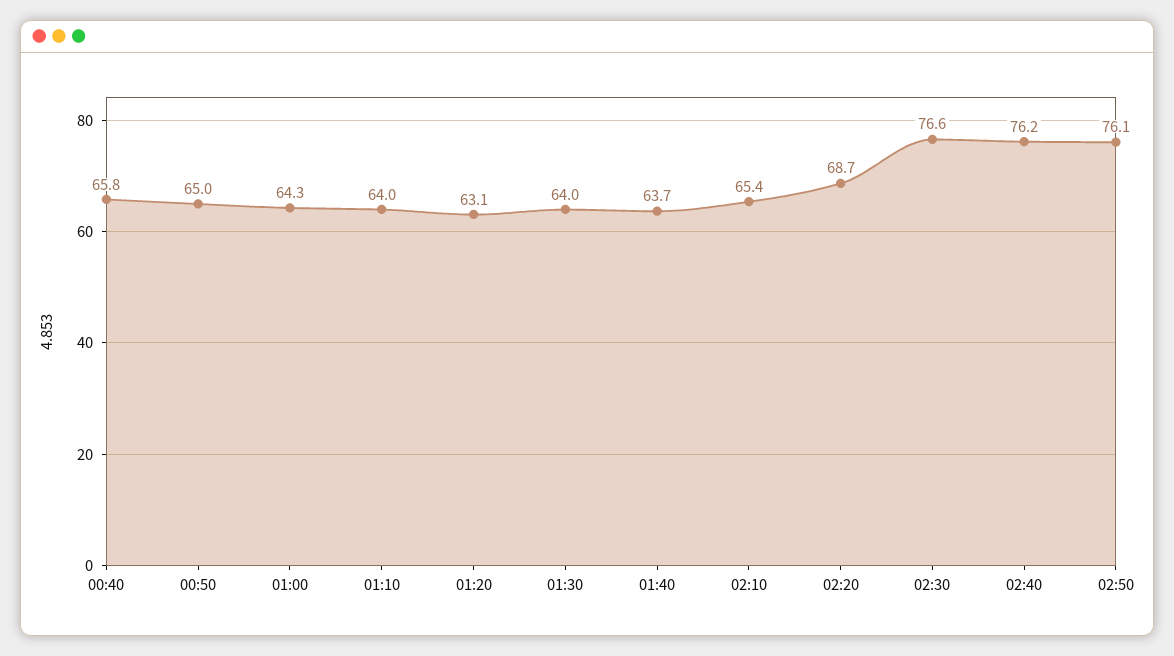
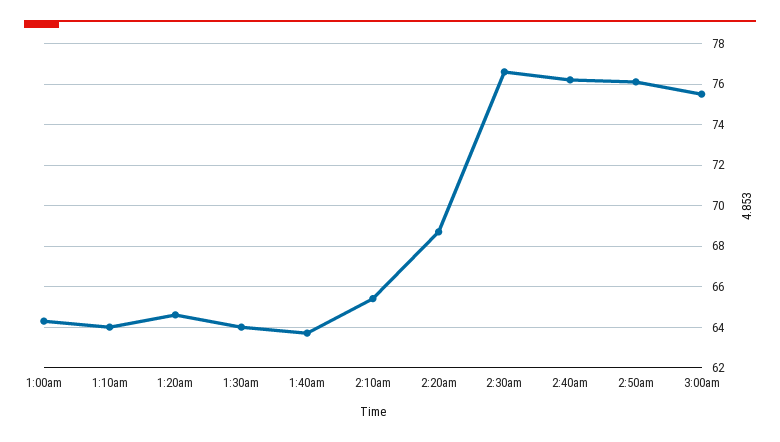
00:40: 65.8 -> none
00:50: 65 -> none
01:20: 63.1 -> 64.5
3:00am: none -> 75.5

